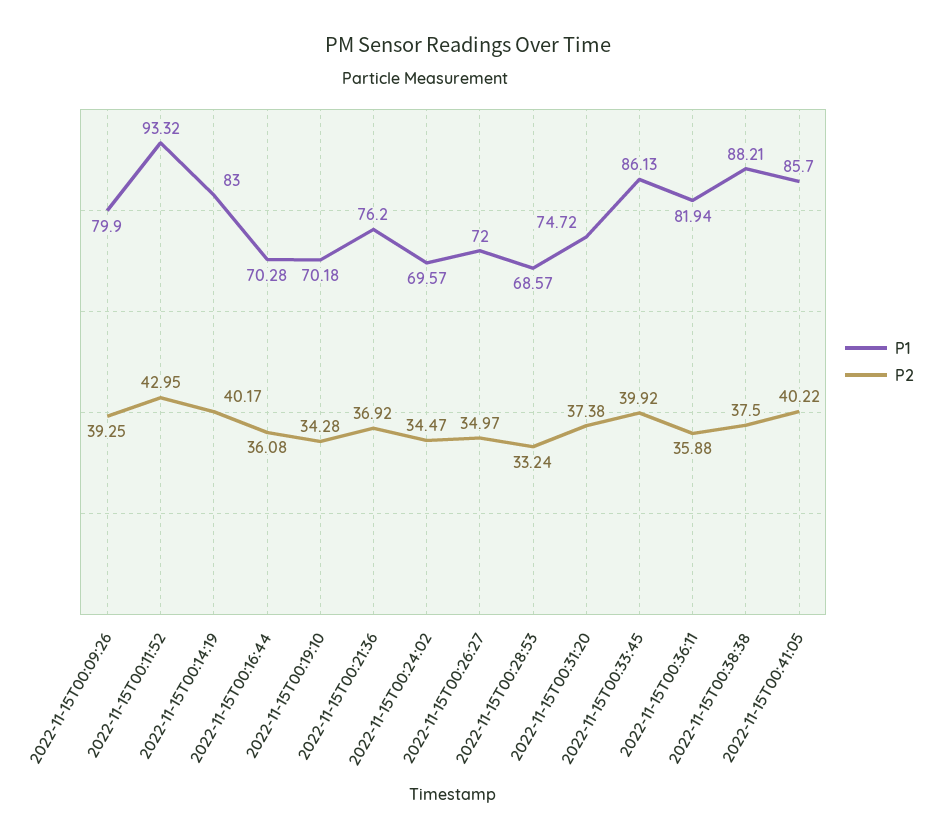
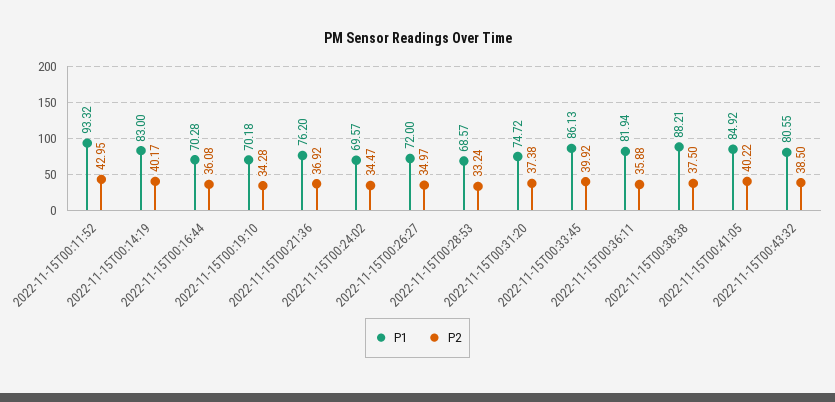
P1, 2022-11-15T00:09:26: 79.9 -> none
P2, 2022-11-15T00:09:26: 39.25 -> none
P1, 2022-11-15T00:41:05: 85.7 -> 84.92
P1, 2022-11-15T00:43:32: none -> 80.55
P2, 2022-11-15T00:43:32: none -> 38.5

